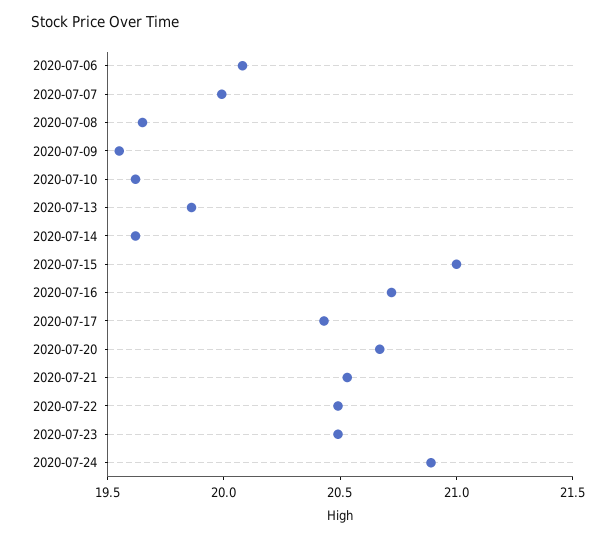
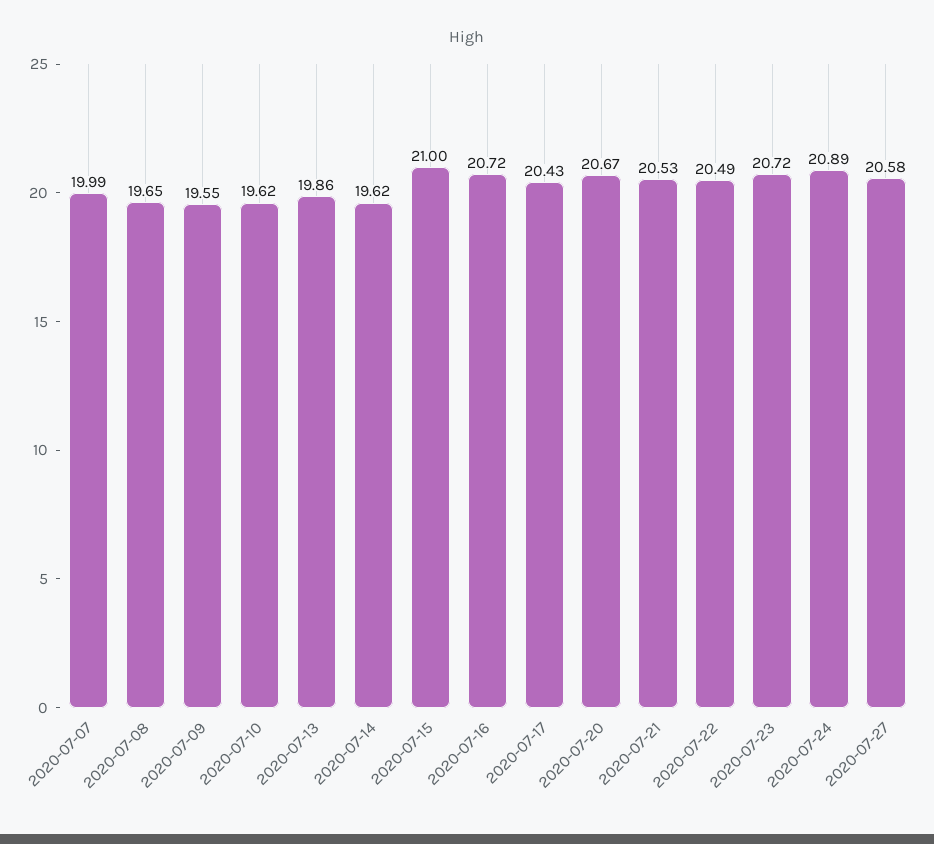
2020-07-06: 20.1 -> none
2020-07-23: 20.5 -> 20.72
2020-07-27: none -> 20.58

